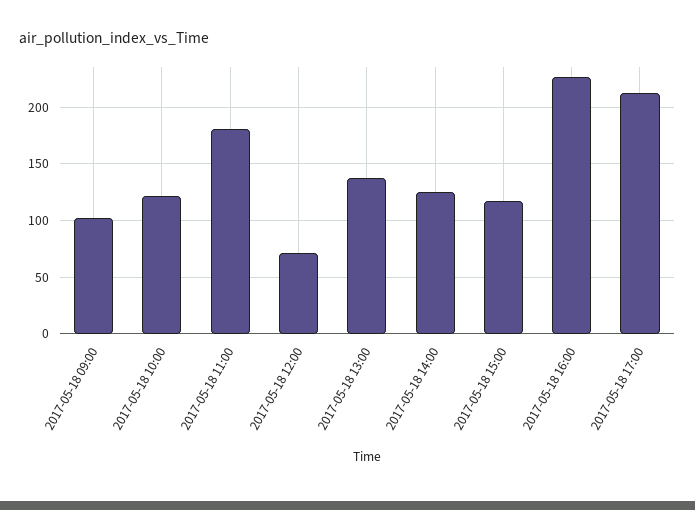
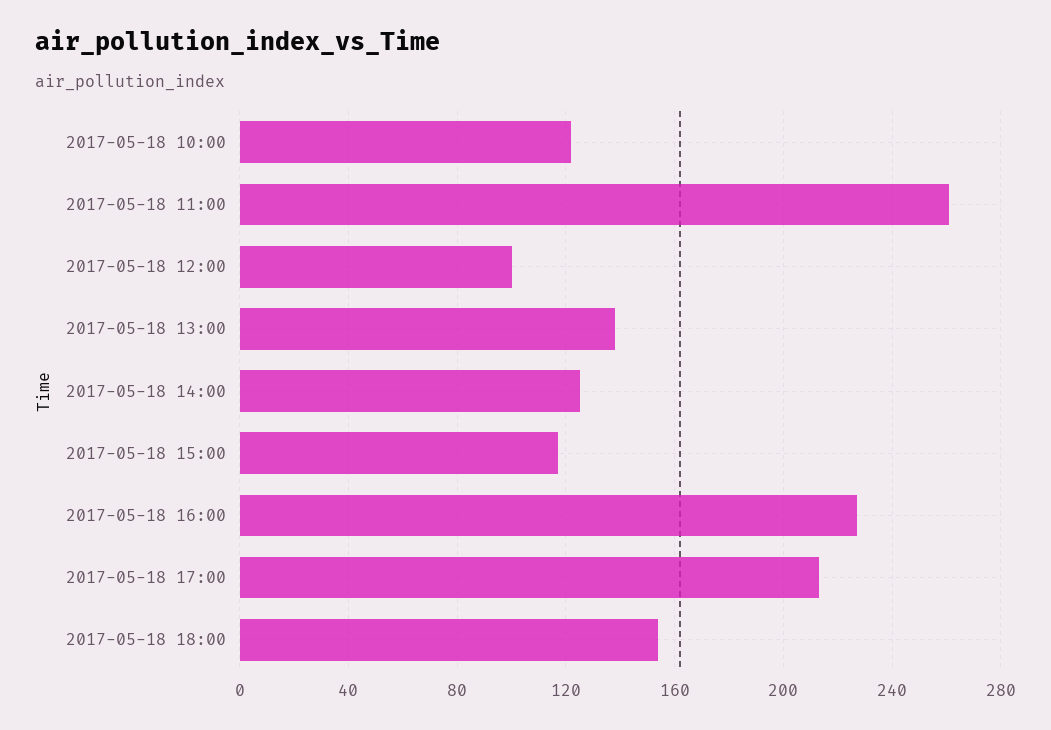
2017-05-18 09:00: 100 -> none
2017-05-18 11:00: 180 -> 260
2017-05-18 12:00: 70 -> 100
2017-05-18 18:00: none -> 155

